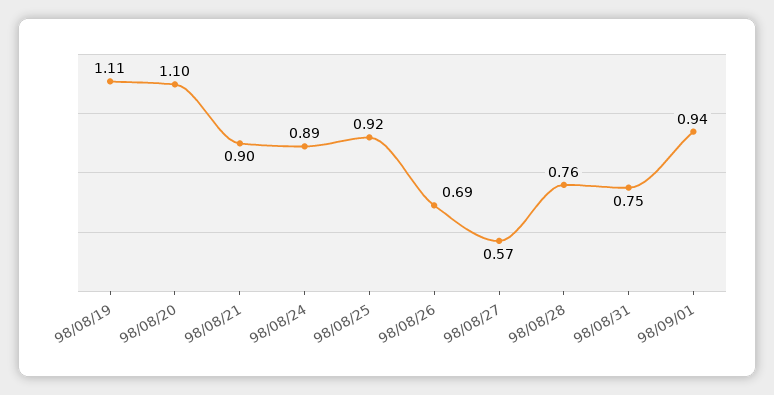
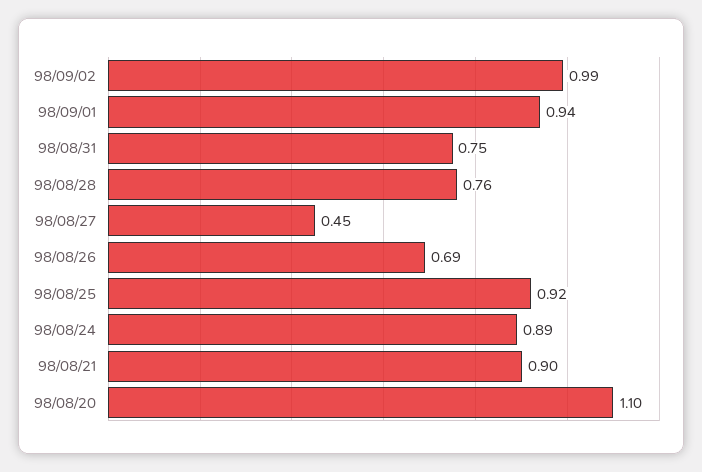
98/08/19: 1.11 -> none
98/08/27: 0.57 -> 0.45
98/09/02: none -> 0.99

